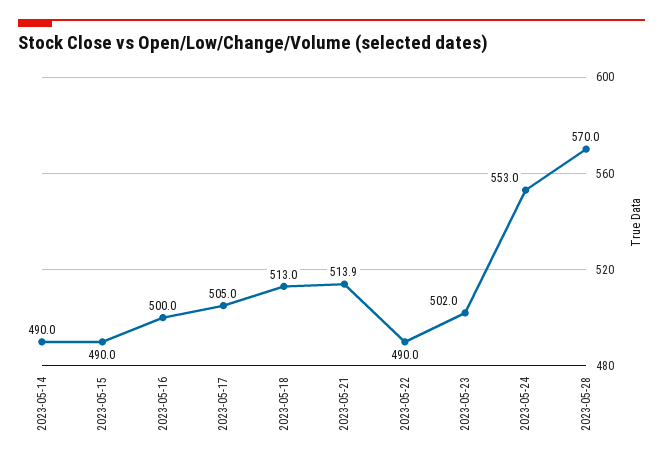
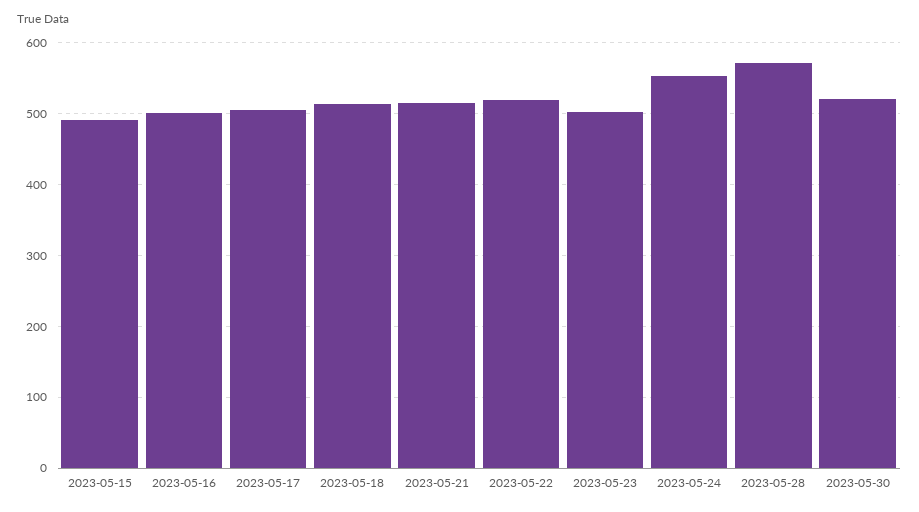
2023-05-14: 490 -> none
2023-05-22: 490 -> 520
2023-05-30: none -> 520

